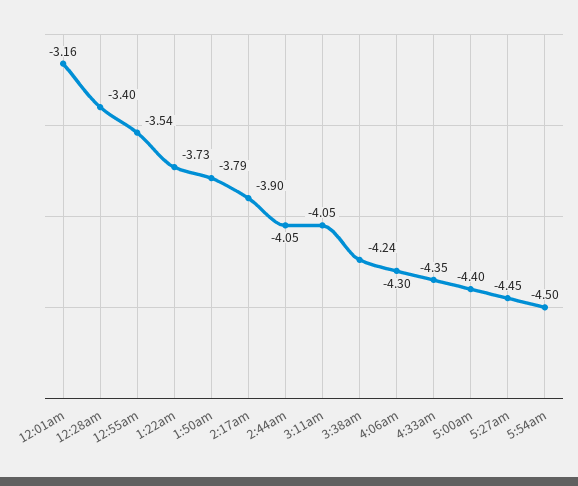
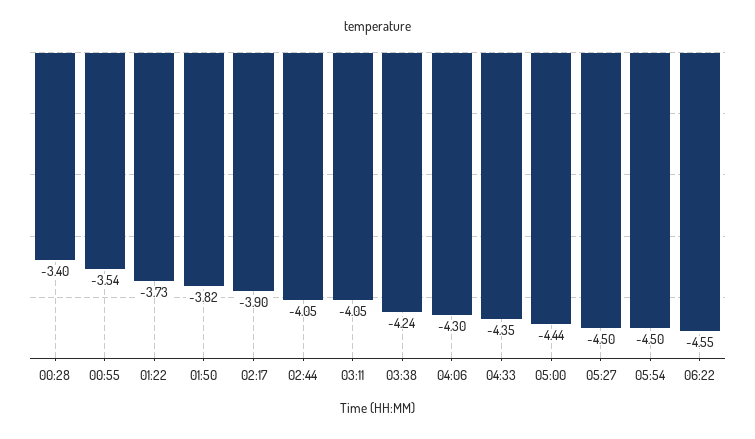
12:01am: -3.16 -> none
1:50am: -3.79 -> -3.82
5:00am: -4.4 -> -4.44
5:27am: -4.45 -> -4.5
06:22: none -> -4.55

